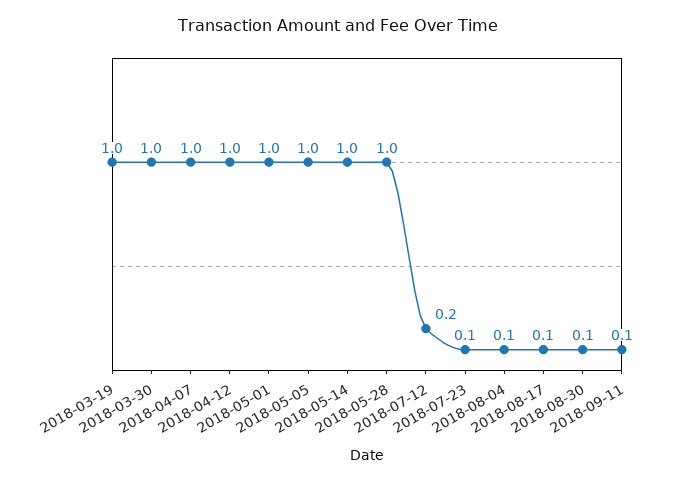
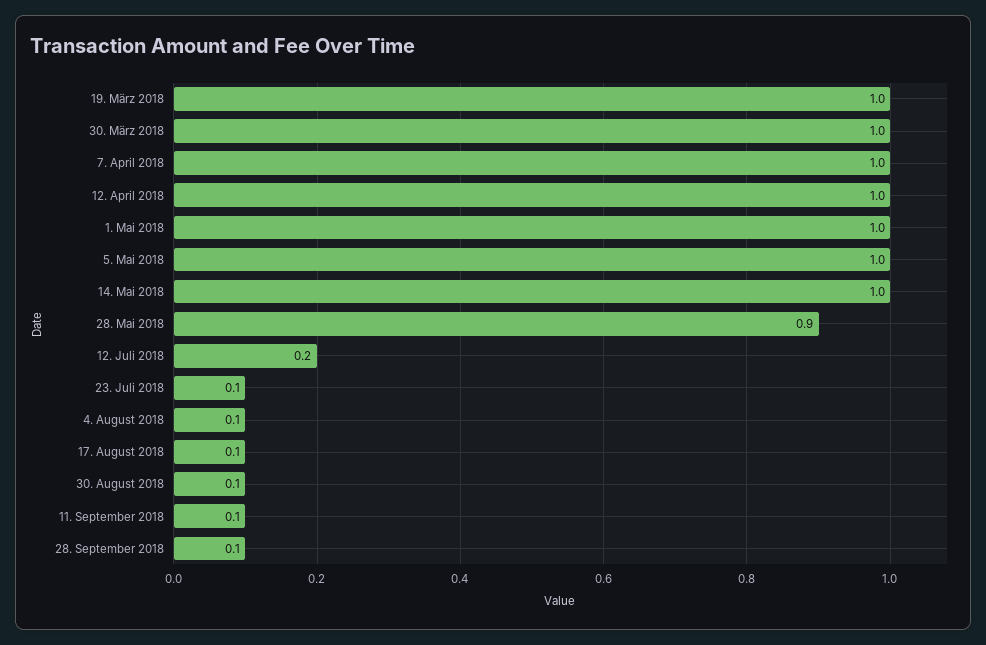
2018-05-28: 1 -> 0.9
28. September 2018: none -> 0.1

